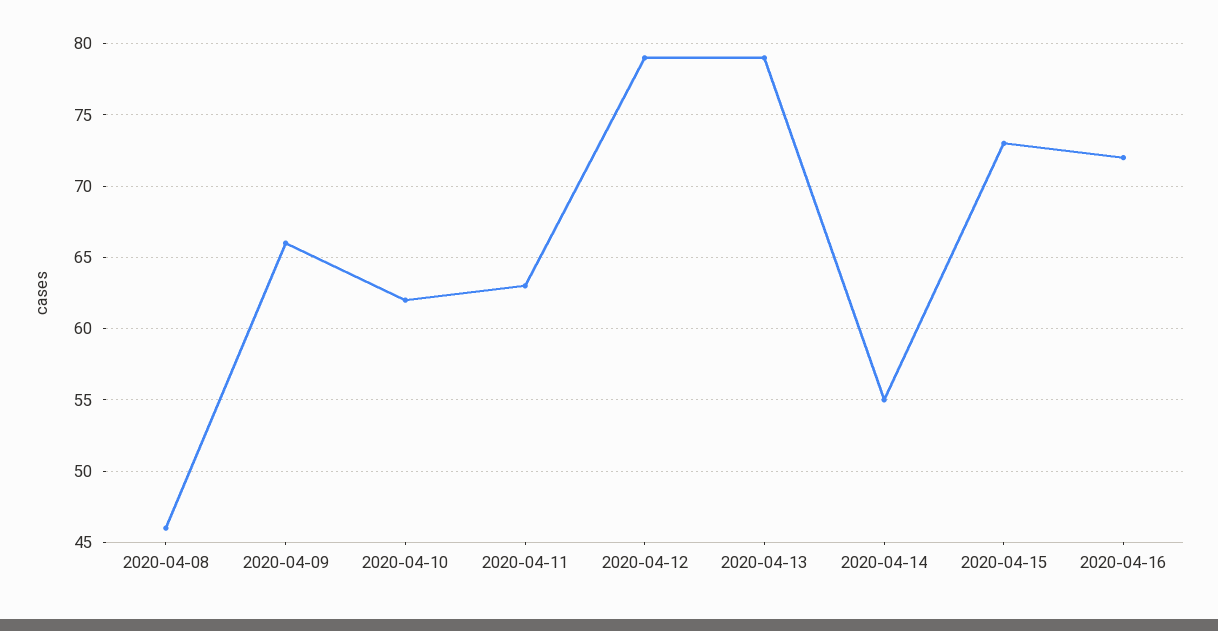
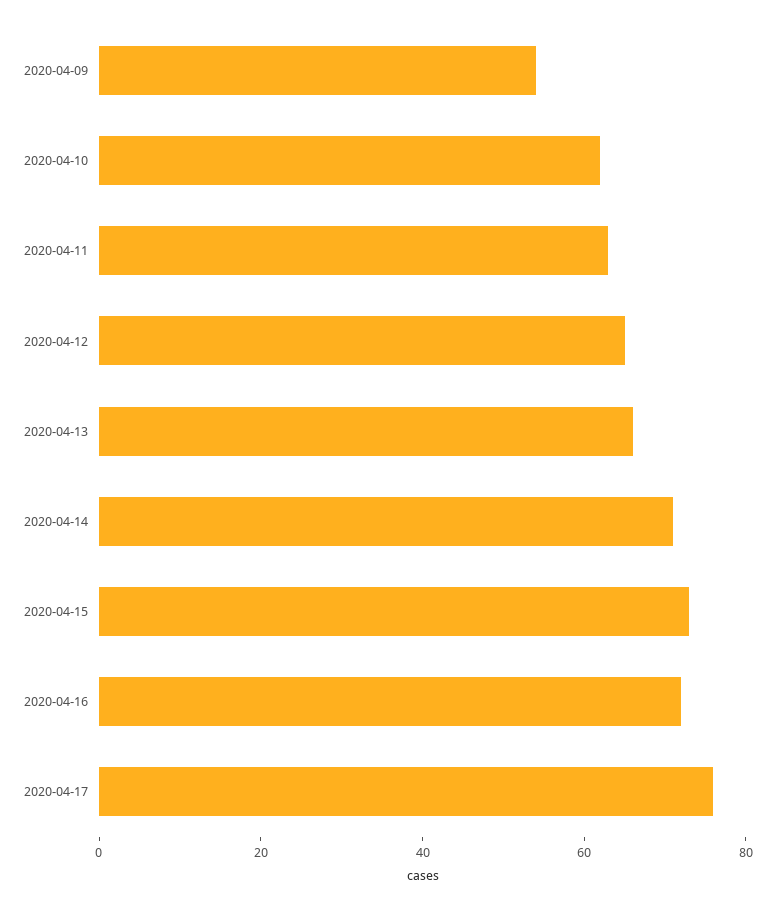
2020-04-08: 46 -> none
2020-04-09: 66 -> 55
2020-04-12: 79 -> 65
2020-04-13: 79 -> 65
2020-04-14: 55 -> 70
2020-04-17: none -> 75

